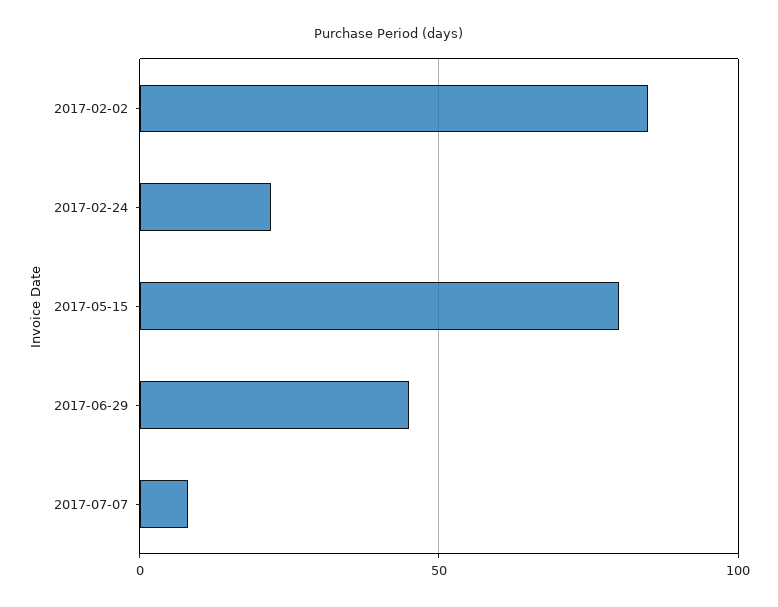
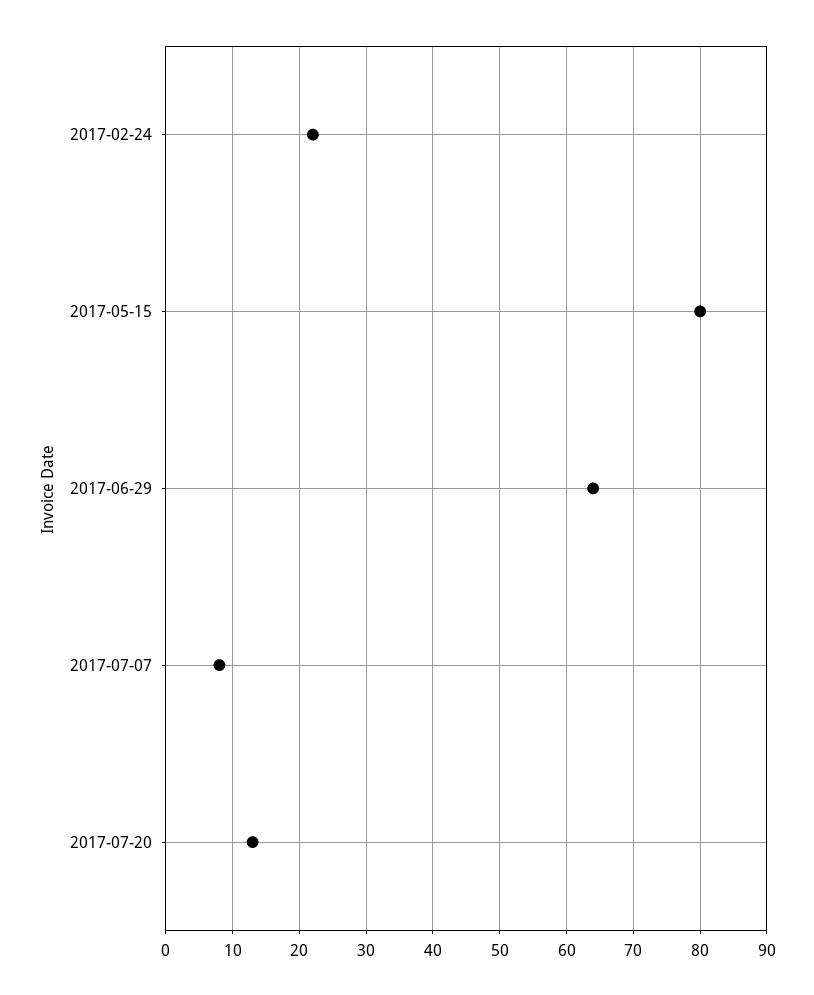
2017-02-02: 85 -> none
2017-06-29: 45 -> 64
2017-07-20: none -> 13

